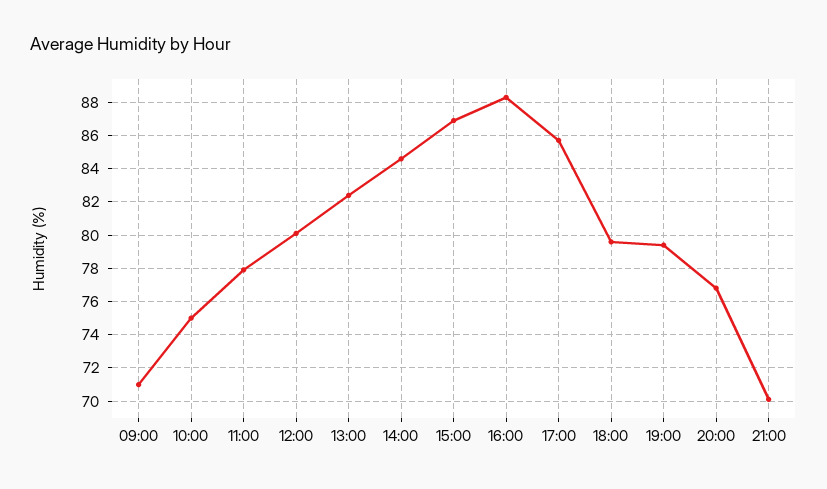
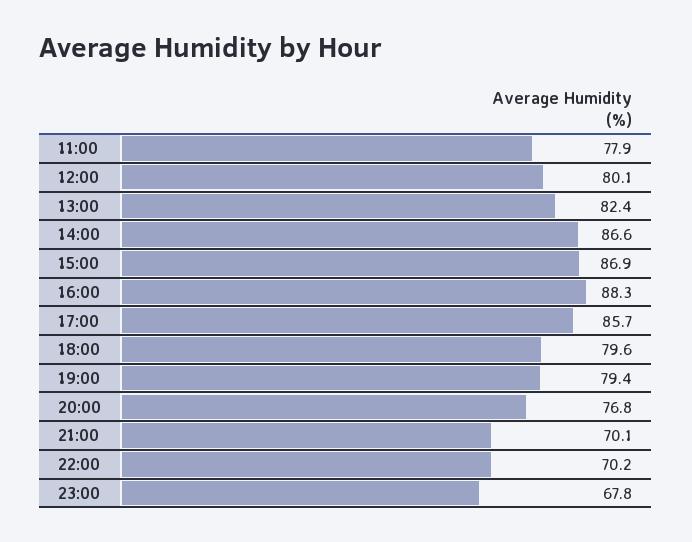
09:00: 71 -> none
10:00: 75 -> none
14:00: 84.5 -> 86.6
22:00: none -> 70.2
23:00: none -> 67.8

